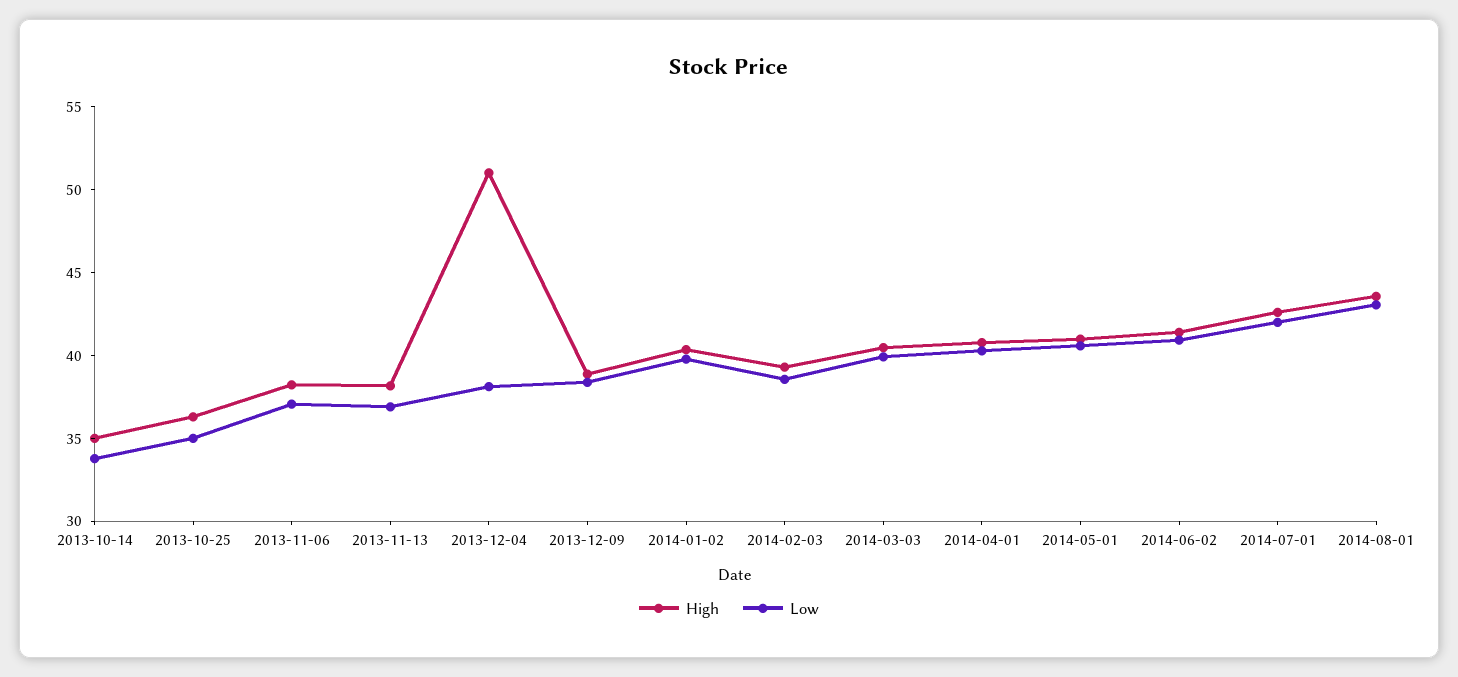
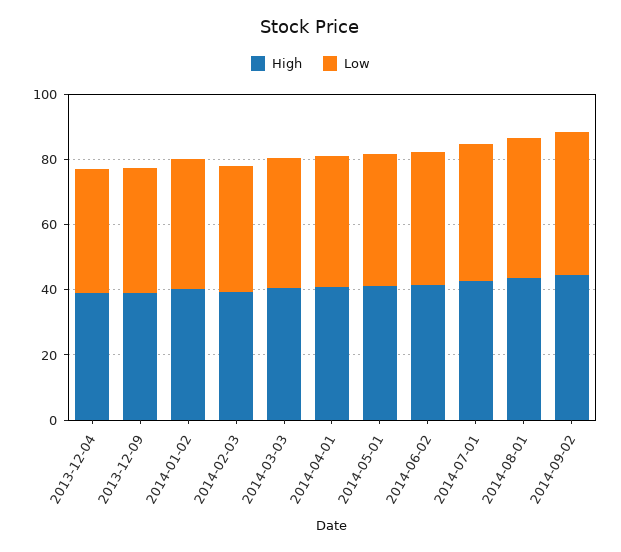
High, 2013-10-14: 35 -> none
Low, 2013-10-14: 34 -> none
High, 2013-10-25: 36 -> none
Low, 2013-10-25: 35 -> none
High, 2013-11-06: 38 -> none
Low, 2013-11-06: 37 -> none
High, 2013-11-13: 38 -> none
Low, 2013-11-13: 37 -> none
High, 2013-12-04: 51 -> 40
High, 2014-09-02: none -> 45
Low, 2014-09-02: none -> 45

